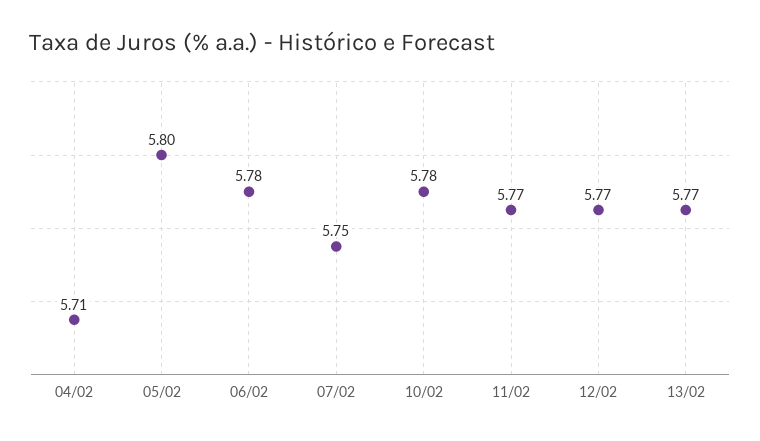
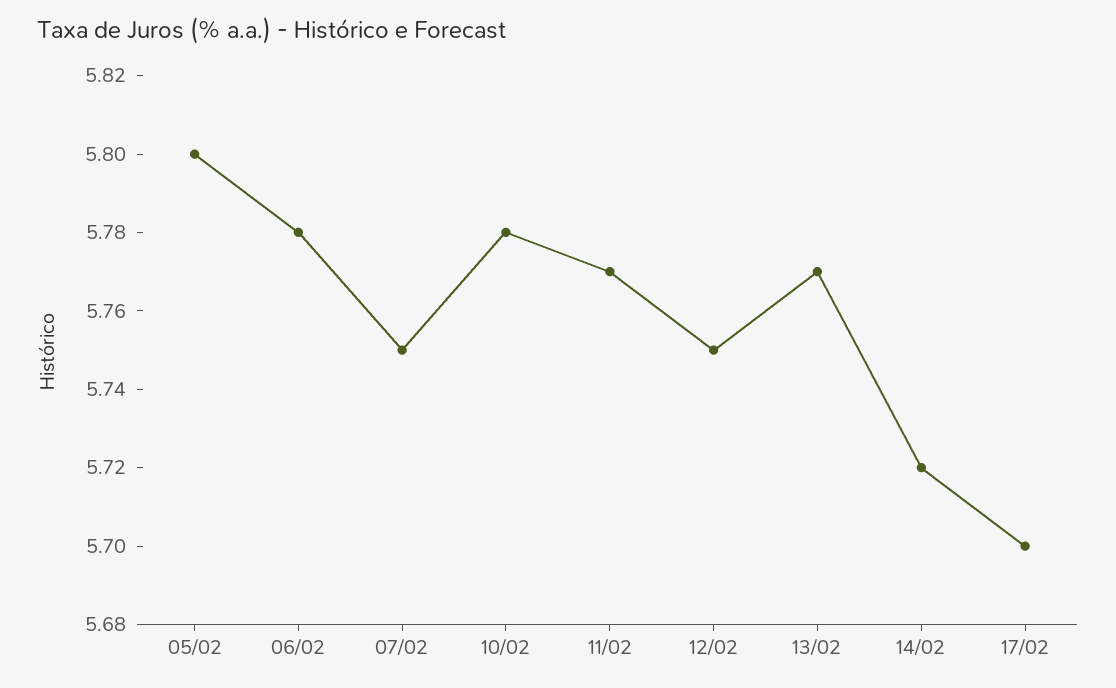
04/02: 5.71 -> none
12/02: 5.77 -> 5.75
14/02: none -> 5.72
17/02: none -> 5.7

